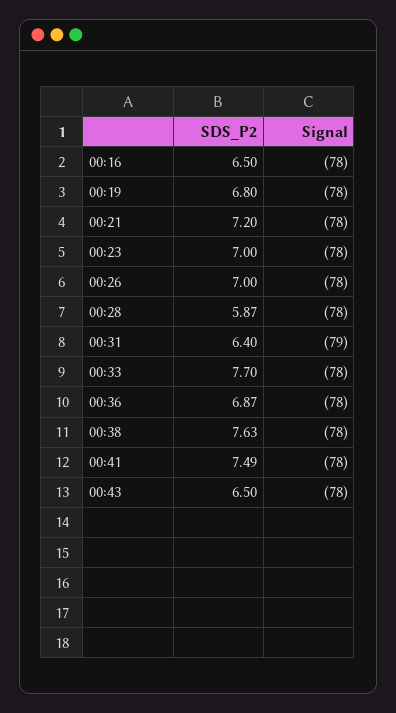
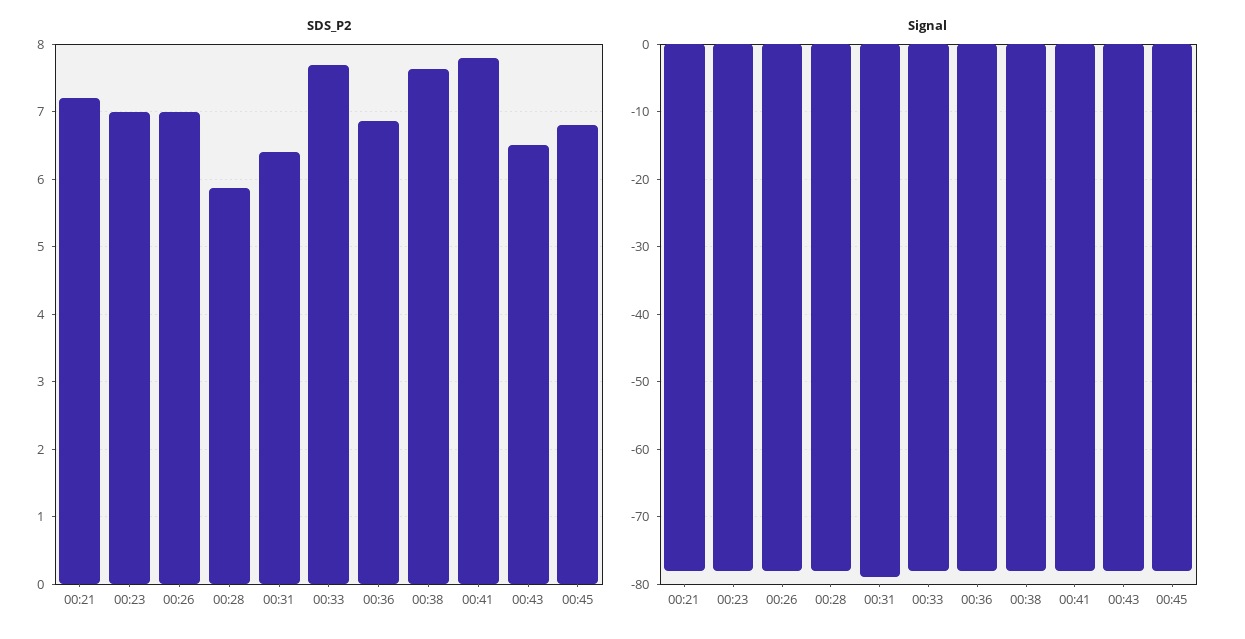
SDS_P2, 00:16: 6.5 -> none
Signal, 00:16: -78 -> none
SDS_P2, 00:19: 6.8 -> none
Signal, 00:19: -78 -> none
SDS_P2, 00:41: 7.49 -> 7.8
SDS_P2, 00:45: none -> 6.8
Signal, 00:45: none -> -78

